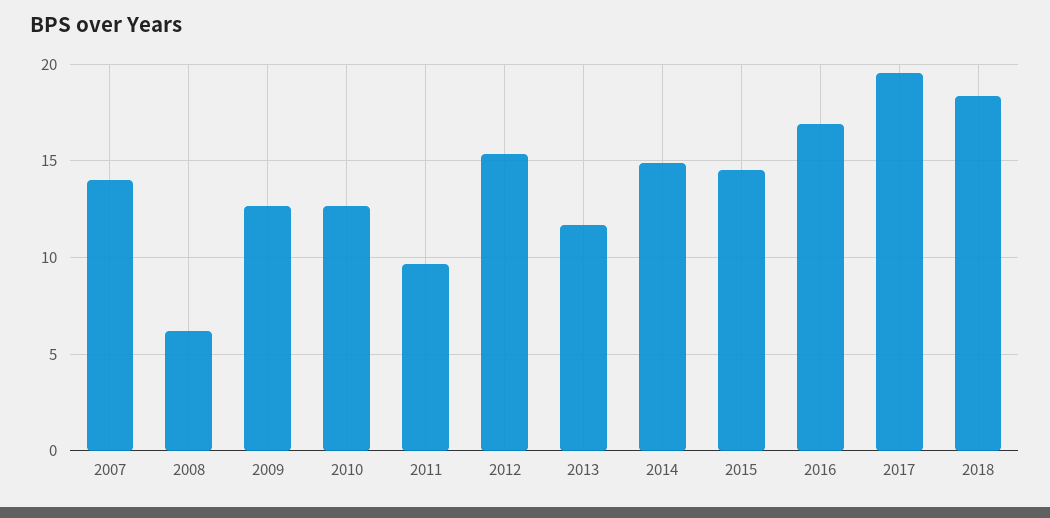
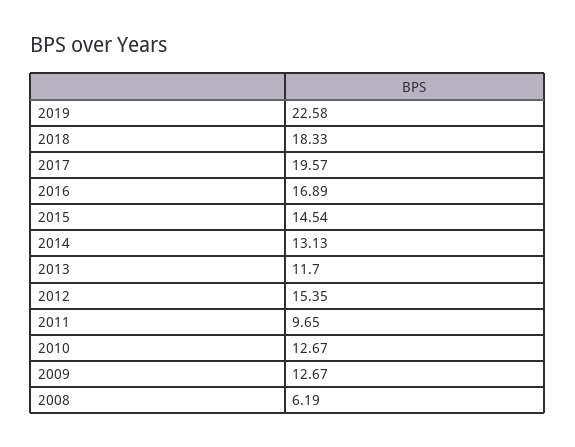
2007: 14 -> none
2014: 15 -> 13.13
2019: none -> 22.58

